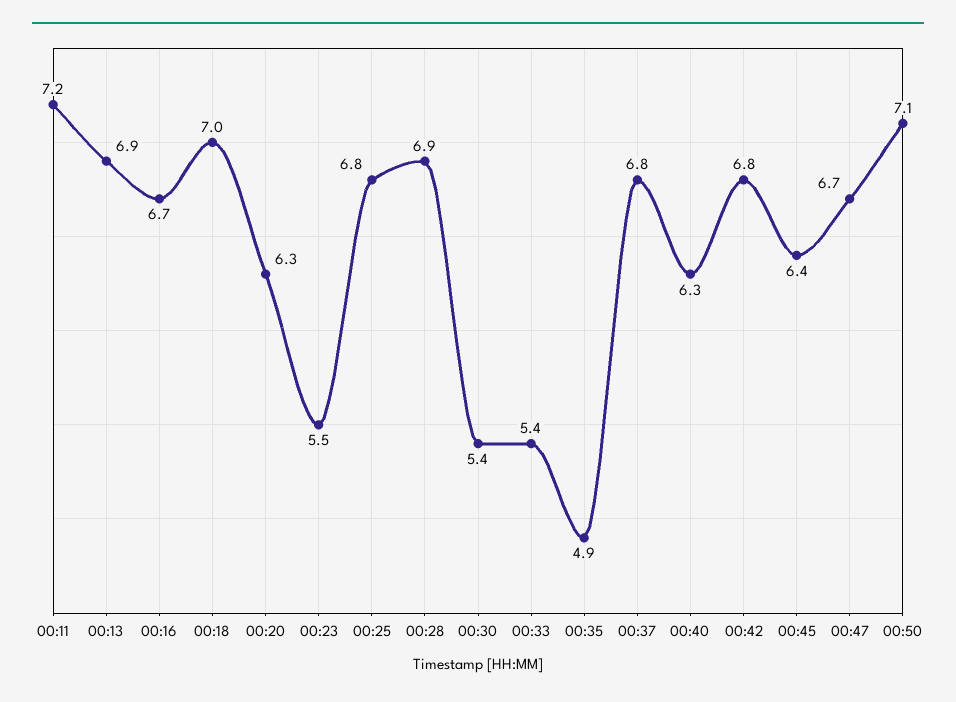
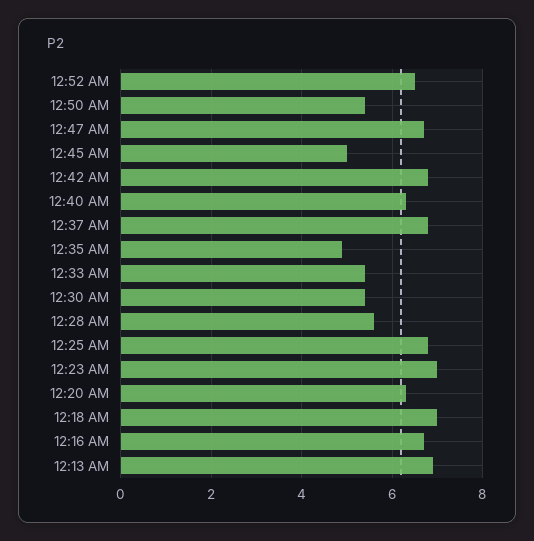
00:11: 7.2 -> none
00:23: 5.5 -> 7
00:28: 6.9 -> 5.5
00:45: 6.4 -> 5
00:50: 7.1 -> 5.5
12:52 AM: none -> 6.5

